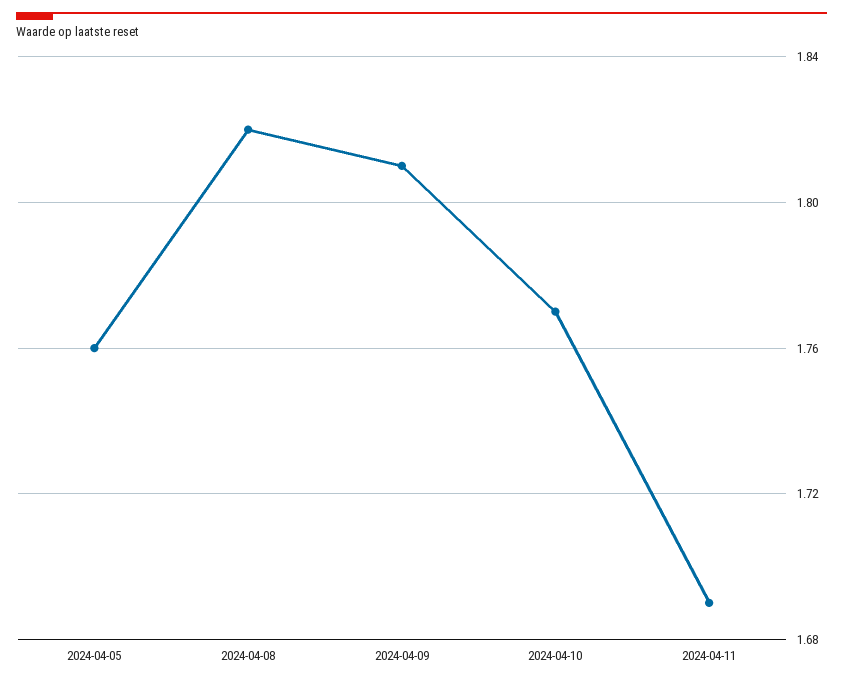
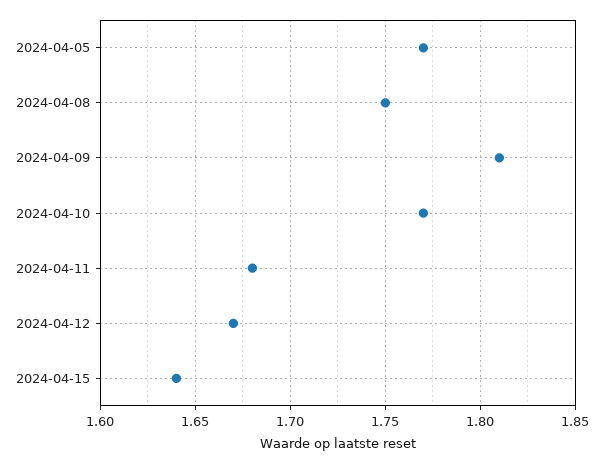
2024-04-05: 1.76 -> 1.77
2024-04-08: 1.82 -> 1.75
2024-04-11: 1.69 -> 1.68
2024-04-12: none -> 1.67
2024-04-15: none -> 1.64

